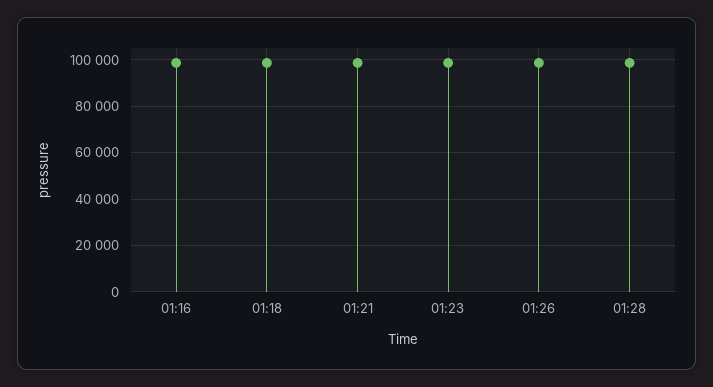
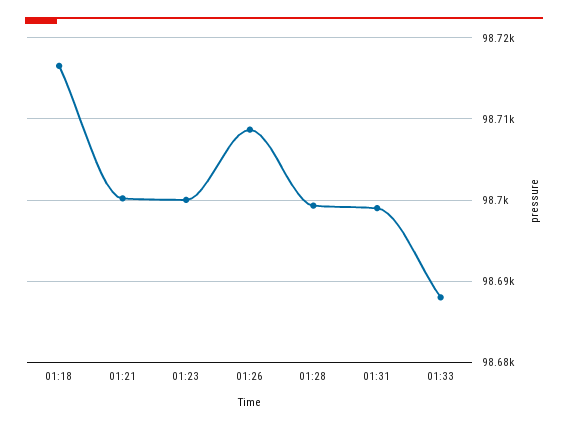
01:16: 100000 -> none
01:31: none -> 98699
01:33: none -> 98688

